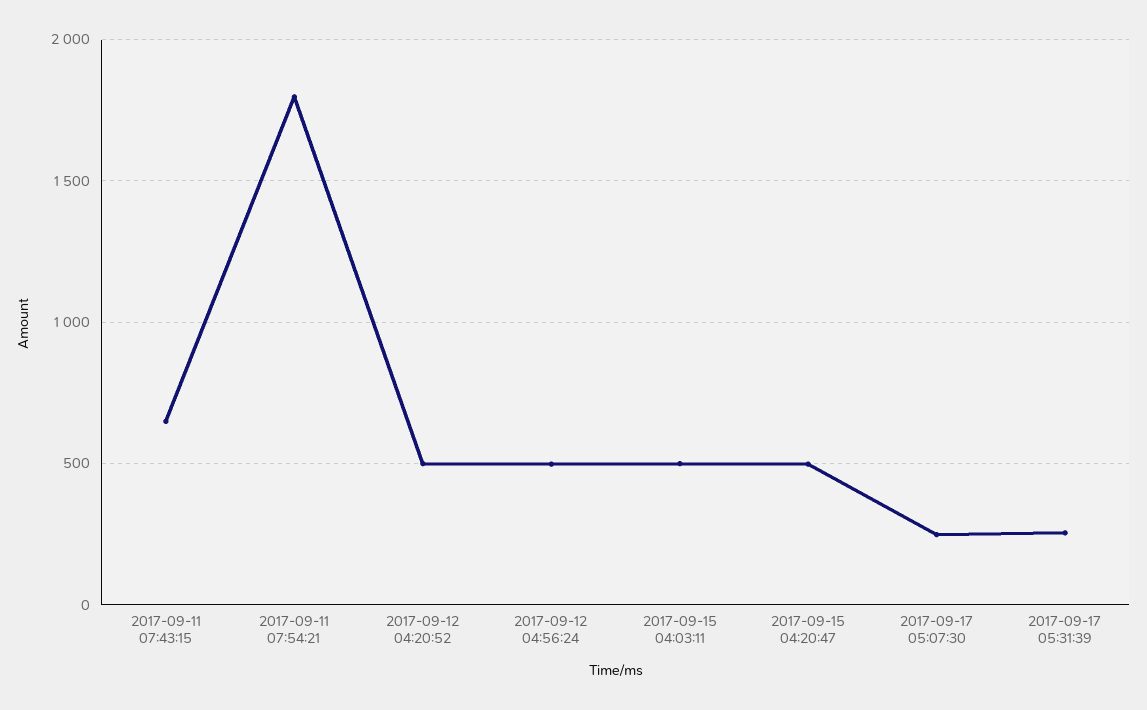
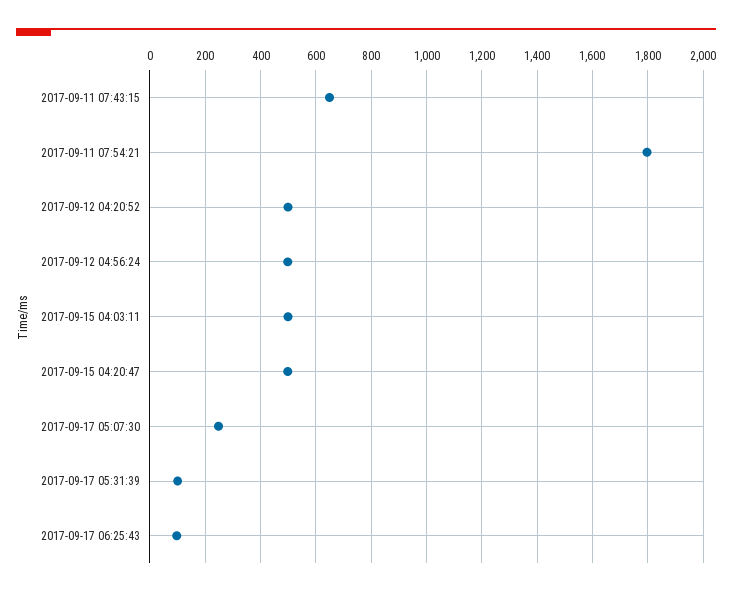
2017-09-17 05:31:39: 250 -> 100
2017-09-17 06:25:43: none -> 100

